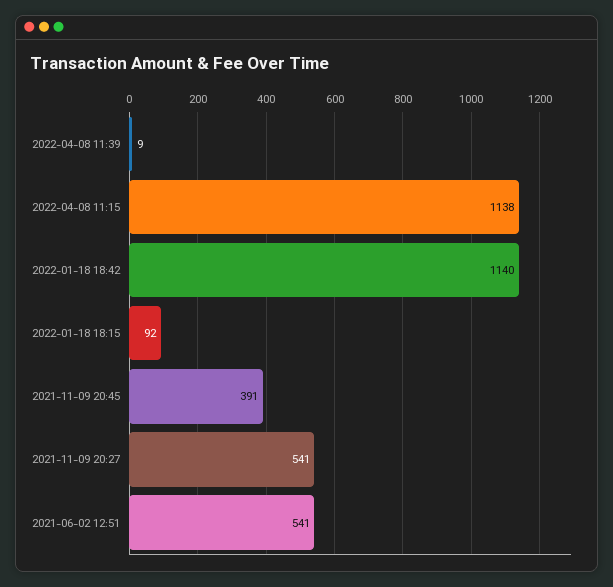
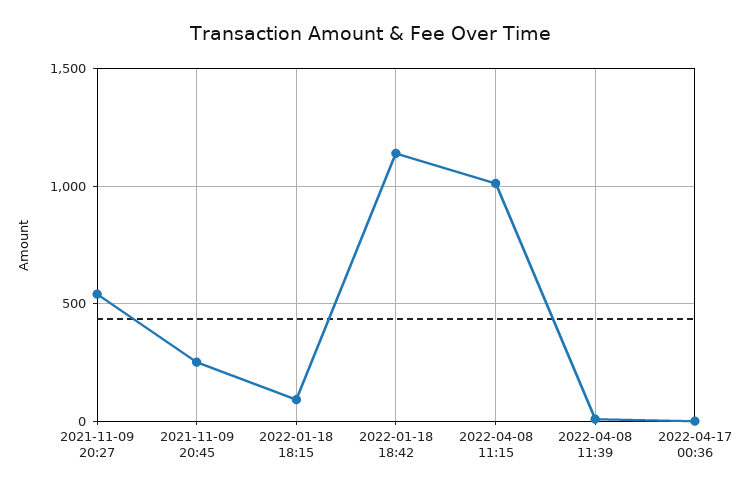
2022-04-08 11:15: 1138 -> 1000
2021-11-09 20:45: 391 -> 250
2021-06-02 12:51: 541 -> none
2022-04-17 00:36: none -> 0

